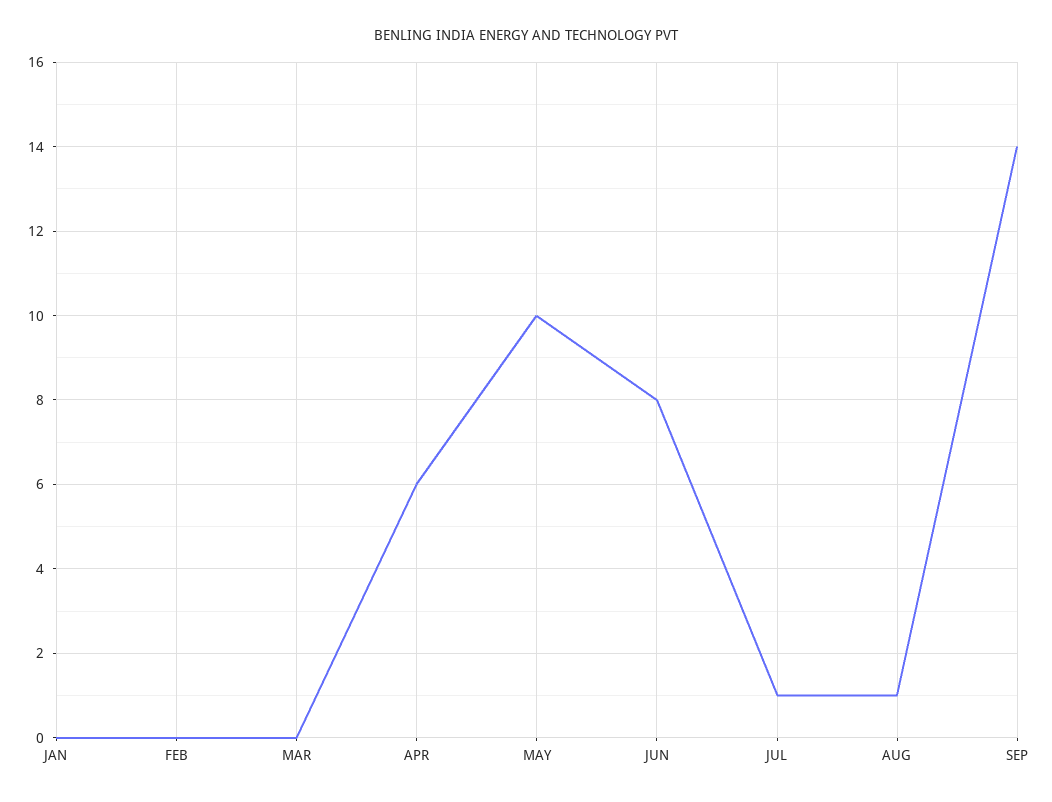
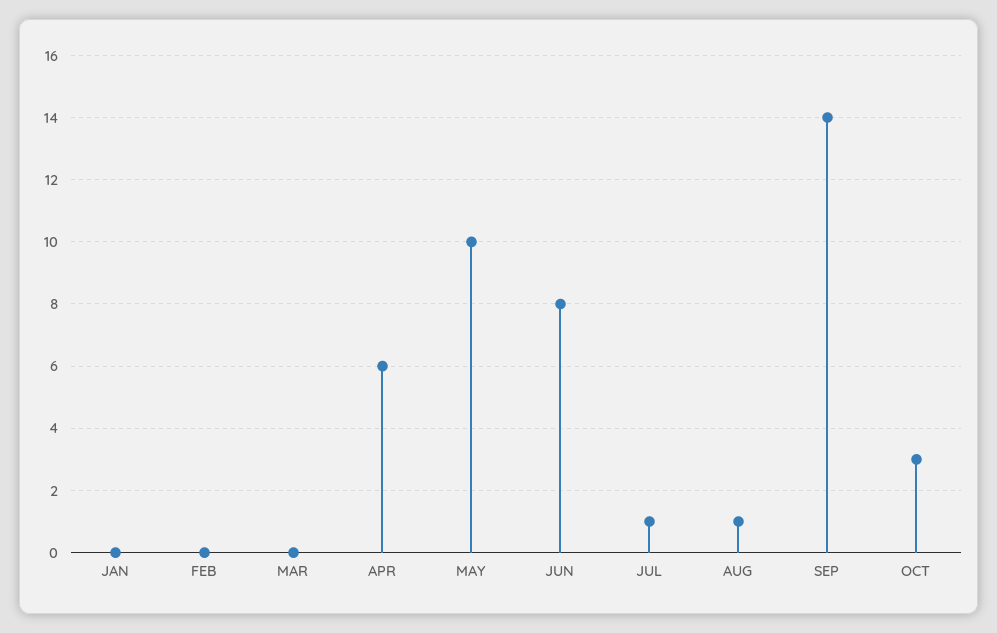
OCT: none -> 3

